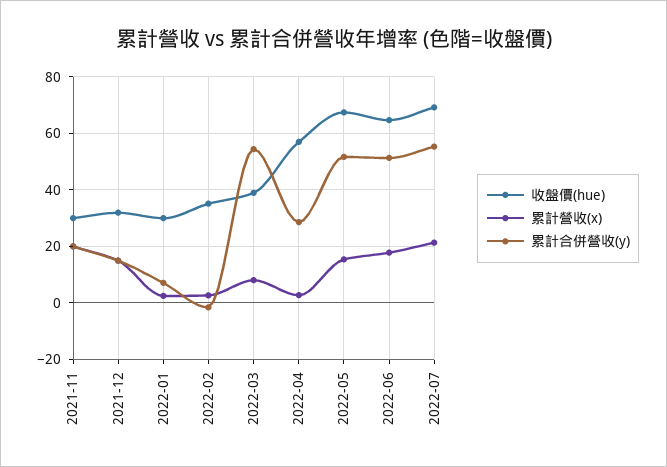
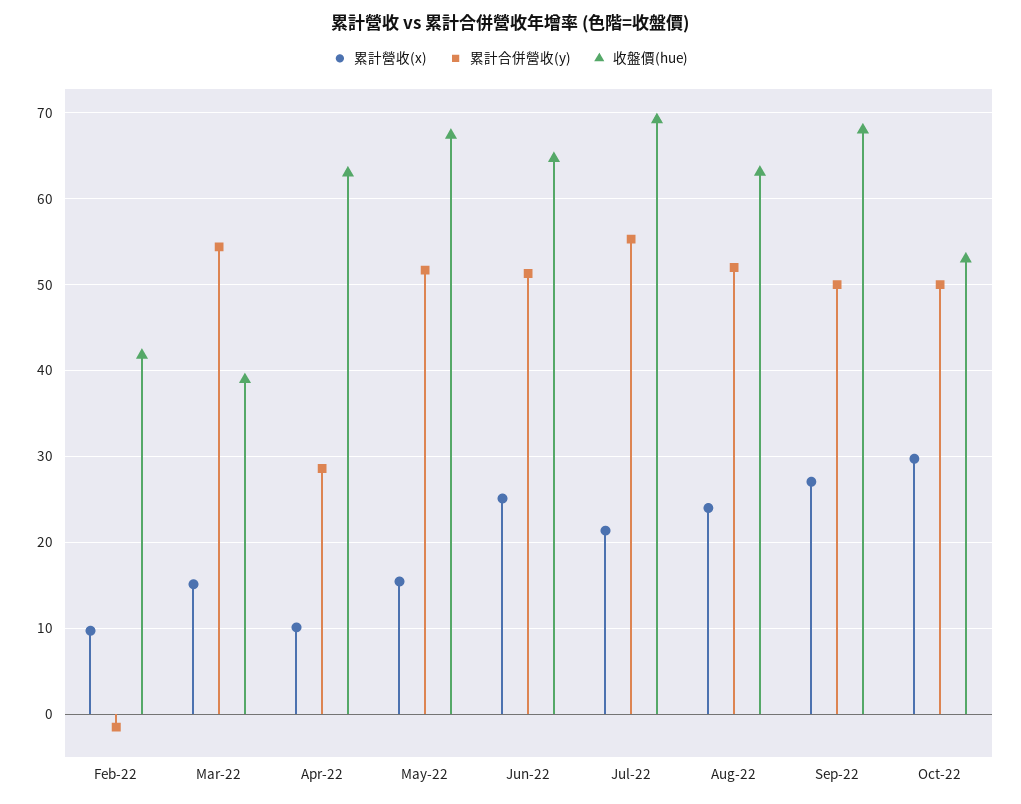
收盤價(hue), 2021-11: 30 -> none
累計營收(x), 2021-11: 20 -> none
累計合併營收(y), 2021-11: 20 -> none
收盤價(hue), 2021-12: 32.5 -> none
累計營收(x), 2021-12: 15 -> none
累計合併營收(y), 2021-12: 15 -> none
收盤價(hue), 2022-01: 30 -> none
累計營收(x), 2022-01: 2.5 -> none
累計合併營收(y), 2022-01: 7.5 -> none
收盤價(hue), 2022-02: 35 -> 42
累計營收(x), 2022-02: 2.5 -> 10
累計營收(x), 2022-03: 7.5 -> 15
收盤價(hue), 2022-04: 57.5 -> 63
累計營收(x), 2022-04: 2.5 -> 10
累計營收(x), 2022-06: 17.5 -> 25
累計營收(x), Aug-22: none -> 24
累計合併營收(y), Aug-22: none -> 52
收盤價(hue), Aug-22: none -> 63
累計營收(x), Sep-22: none -> 27
累計合併營收(y), Sep-22: none -> 50
收盤價(hue), Sep-22: none -> 68
累計營收(x), Oct-22: none -> 30
累計合併營收(y), Oct-22: none -> 50
收盤價(hue), Oct-22: none -> 53

